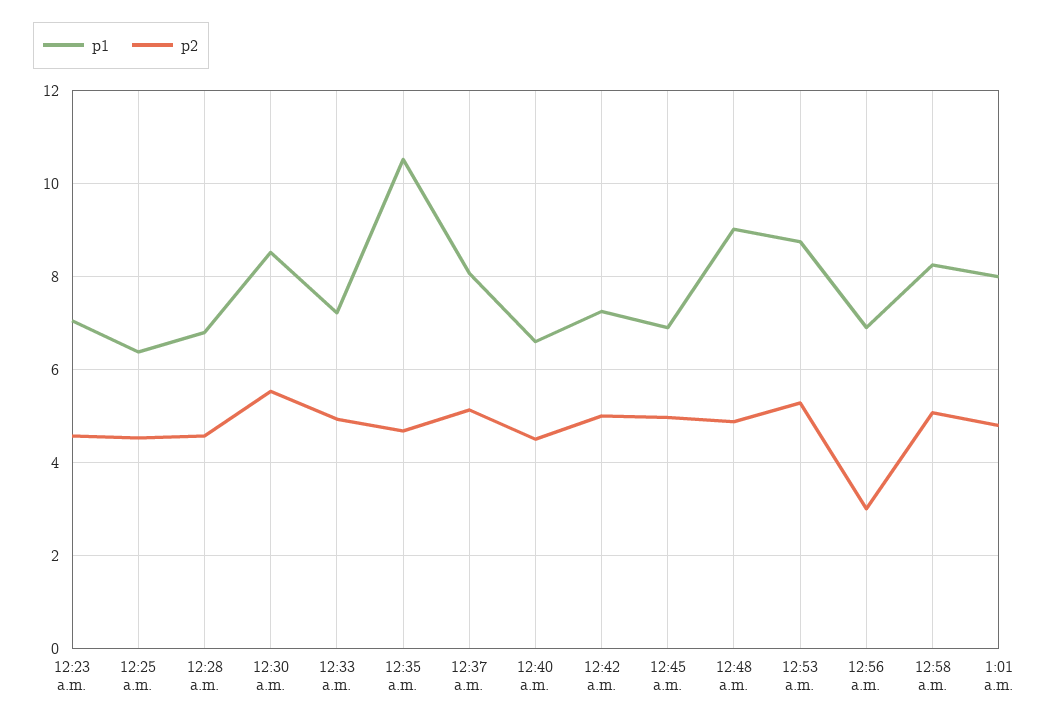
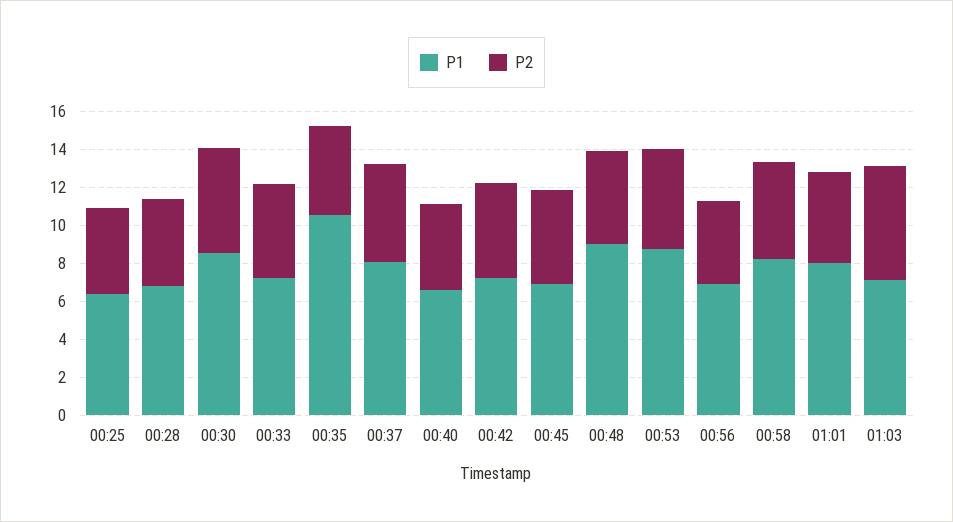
p1, 12:23 a.m.: 7 -> none
p2, 12:23 a.m.: 4.6 -> none
p2, 12:56 a.m.: 3 -> 4.5
p1, 01:03: none -> 7
p2, 01:03: none -> 6

